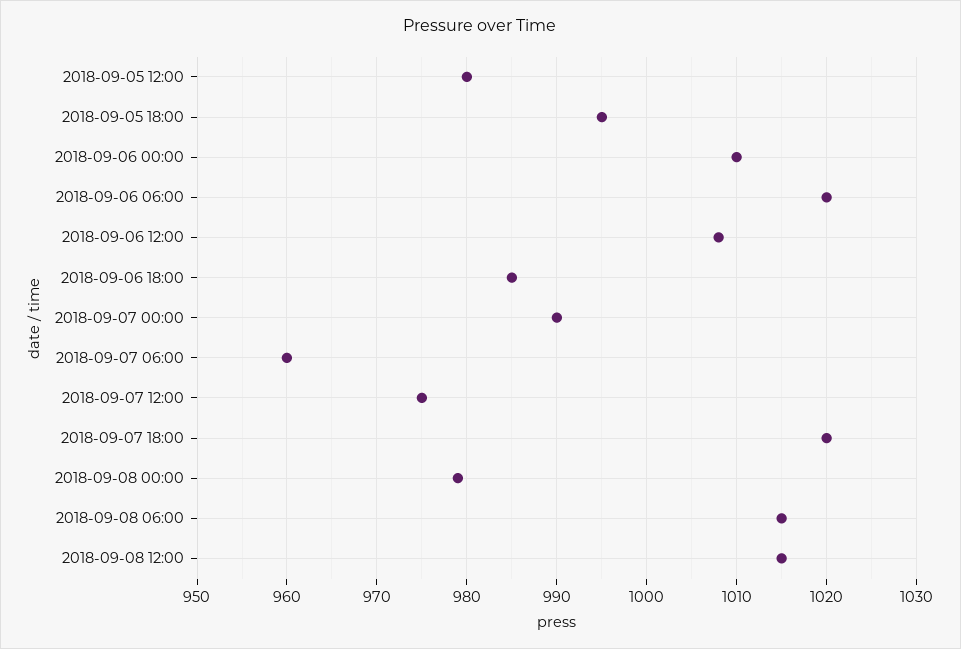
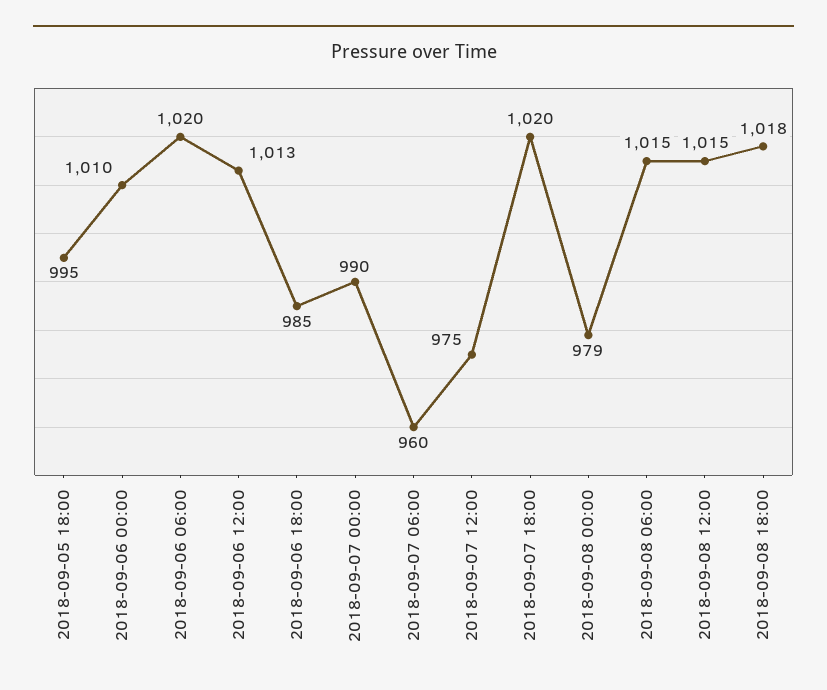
2018-09-05 12:00: 980 -> none
2018-09-06 12:00: 1008 -> 1013
2018-09-08 18:00: none -> 1018

